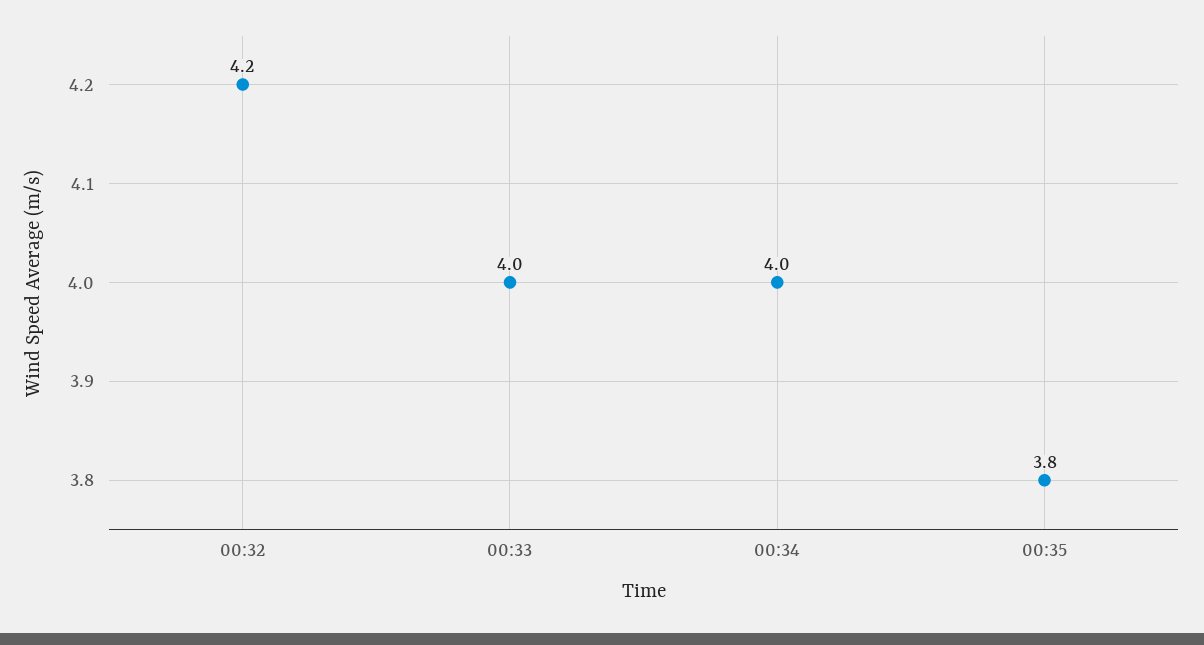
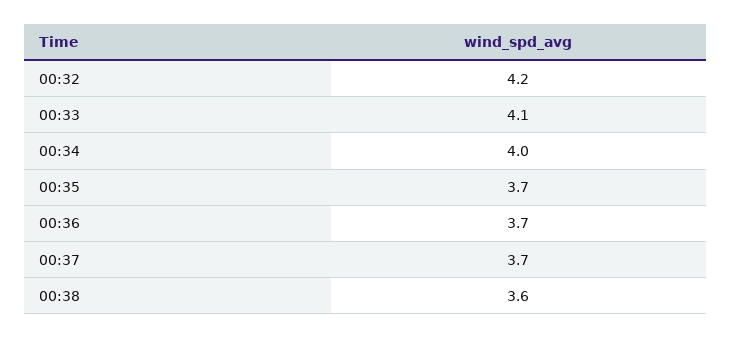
00:33: 4 -> 4.1
00:35: 3.8 -> 3.7
00:36: none -> 3.7
00:37: none -> 3.7
00:38: none -> 3.6

